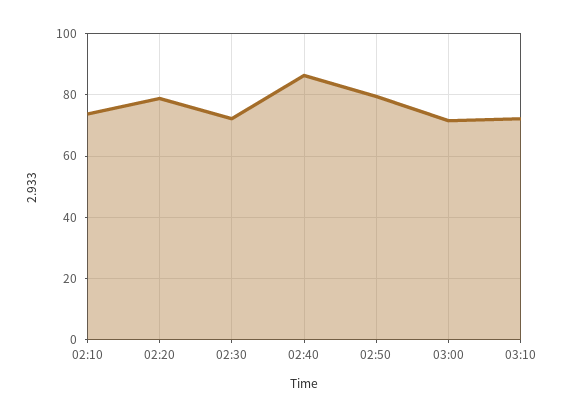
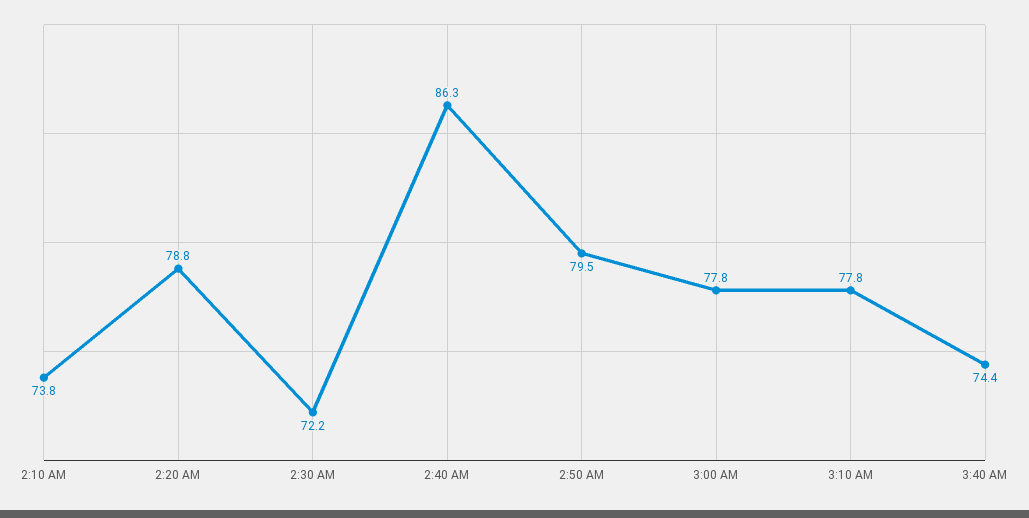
03:00: 72 -> 77.8
03:10: 72 -> 77.8
3:40 AM: none -> 74.4

